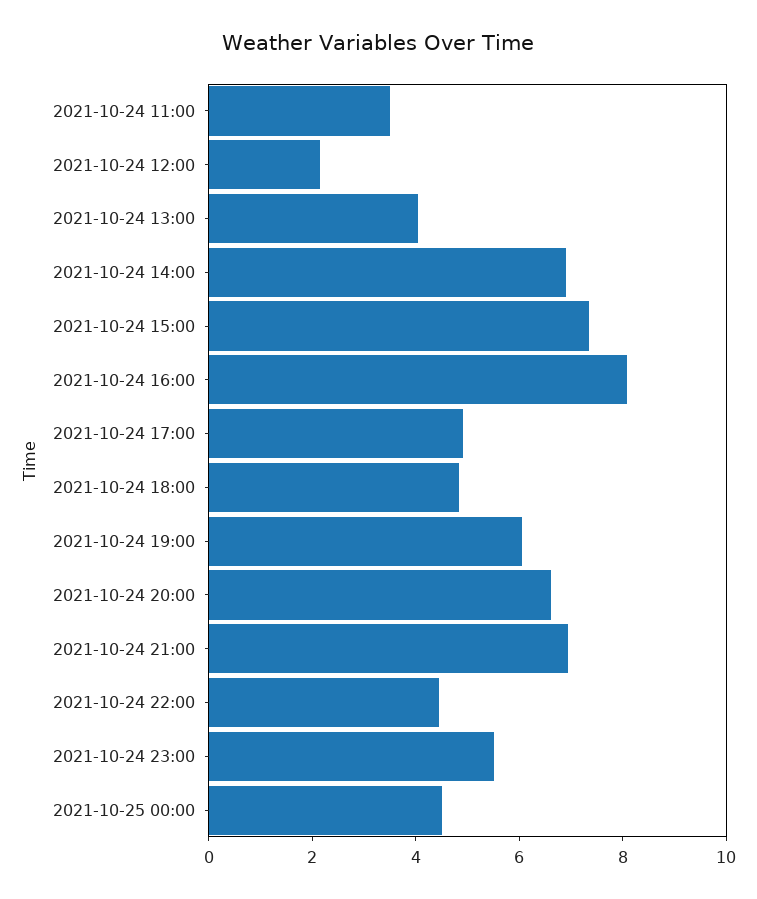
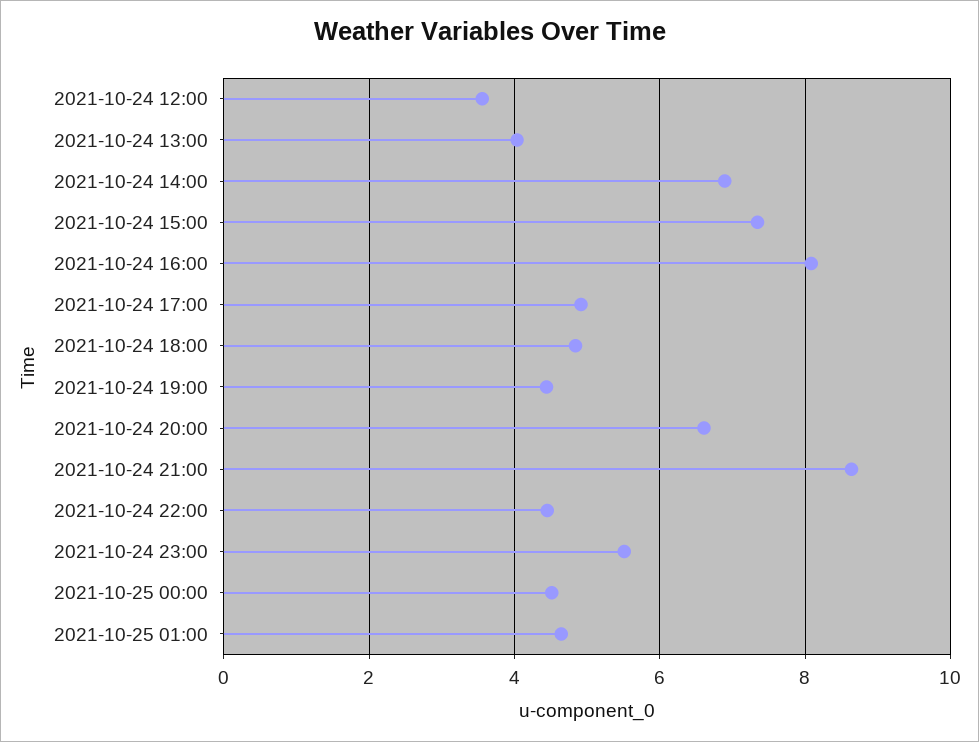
2021-10-24 11:00: 3.5 -> none
2021-10-24 12:00: 2 -> 3.6
2021-10-24 19:00: 6 -> 4.4
2021-10-24 21:00: 7 -> 8.6
2021-10-25 01:00: none -> 4.6

